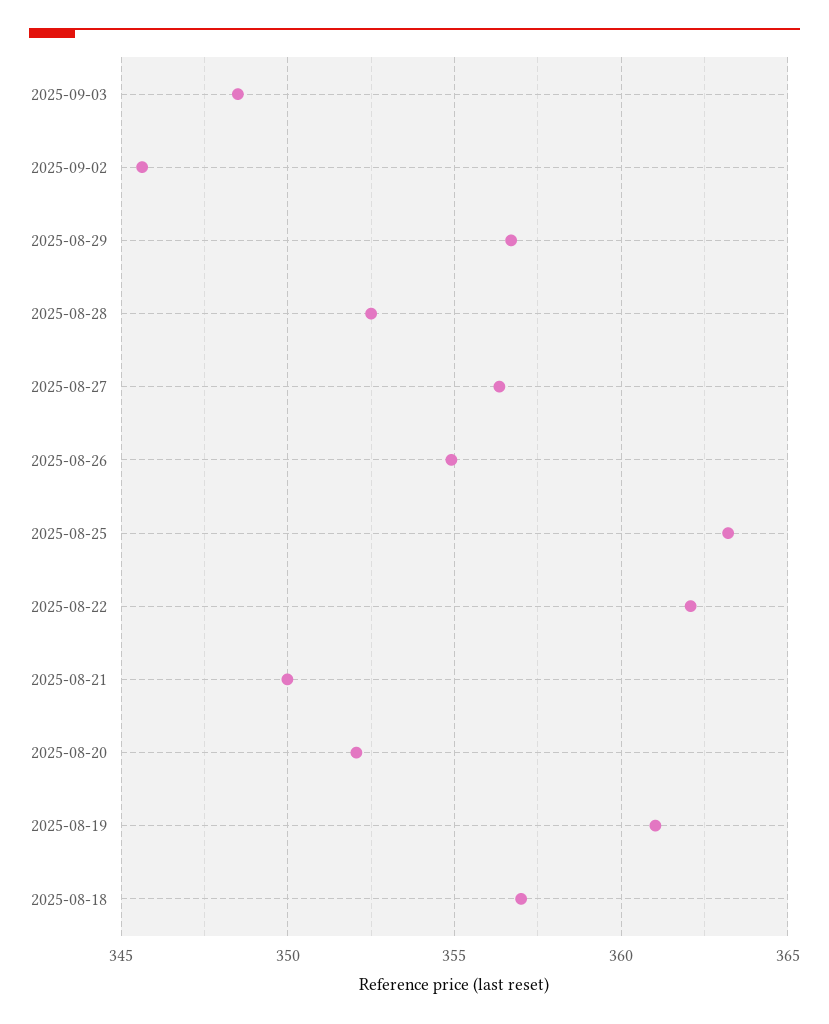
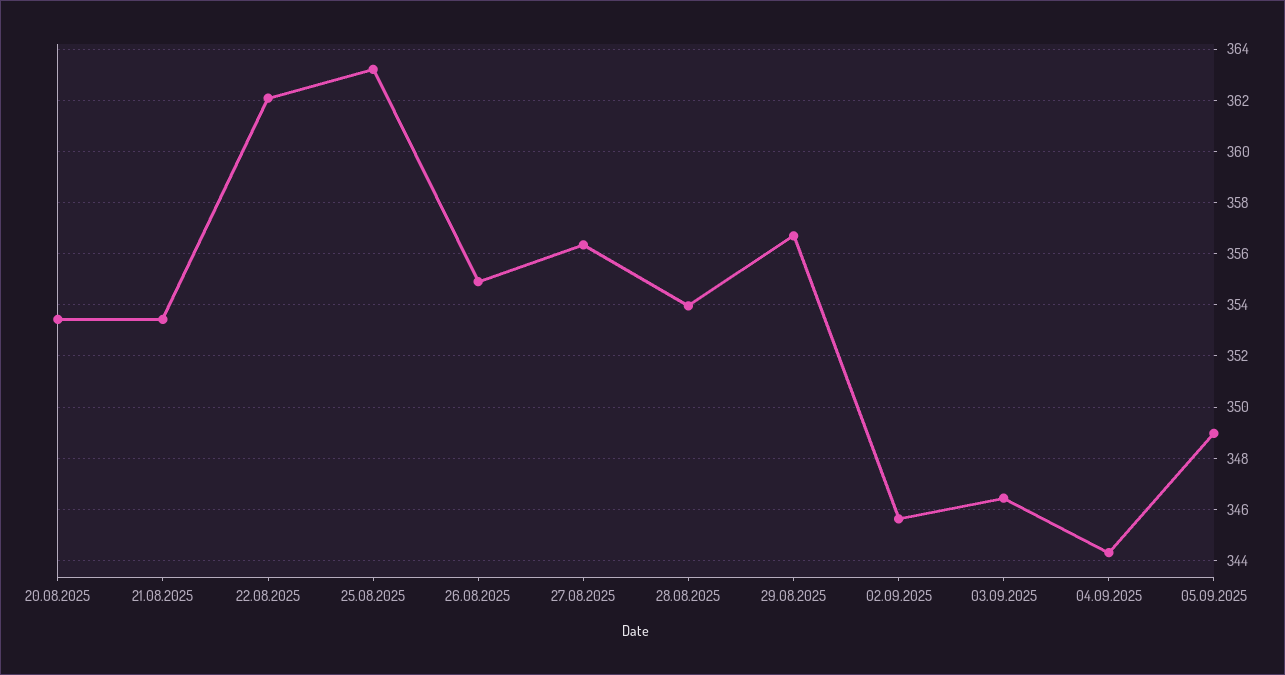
2025-09-03: 348.5 -> 346.5
2025-08-28: 352.5 -> 354
2025-08-21: 350 -> 353.5
2025-08-20: 352 -> 353.5
2025-08-19: 361 -> none
2025-08-18: 357 -> none
04.09.2025: none -> 344.25
05.09.2025: none -> 349

